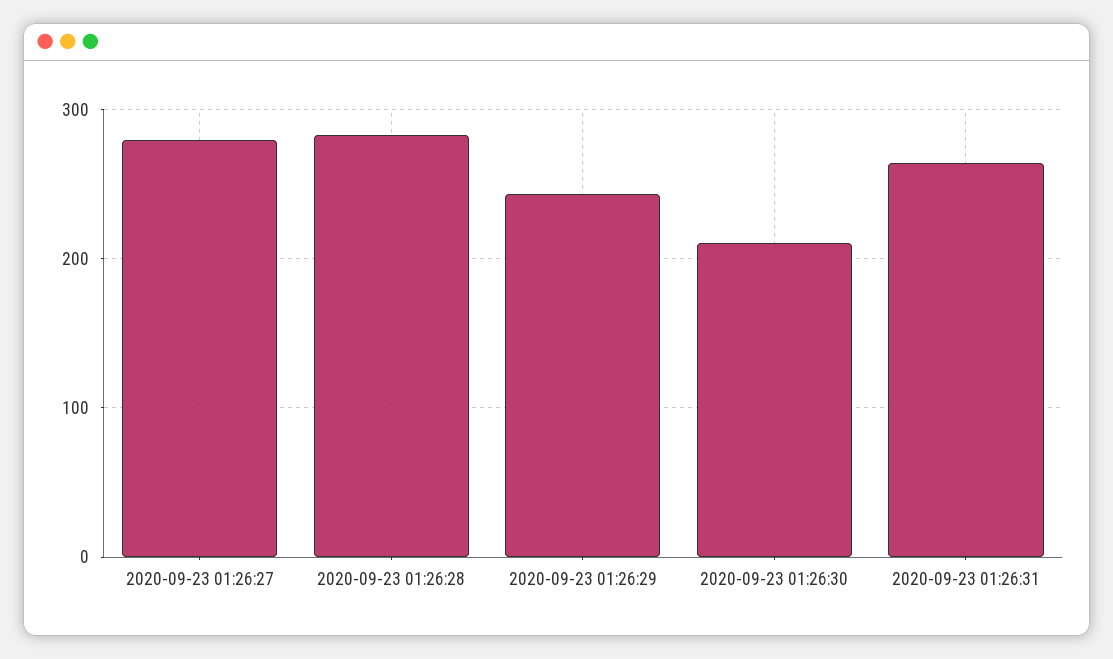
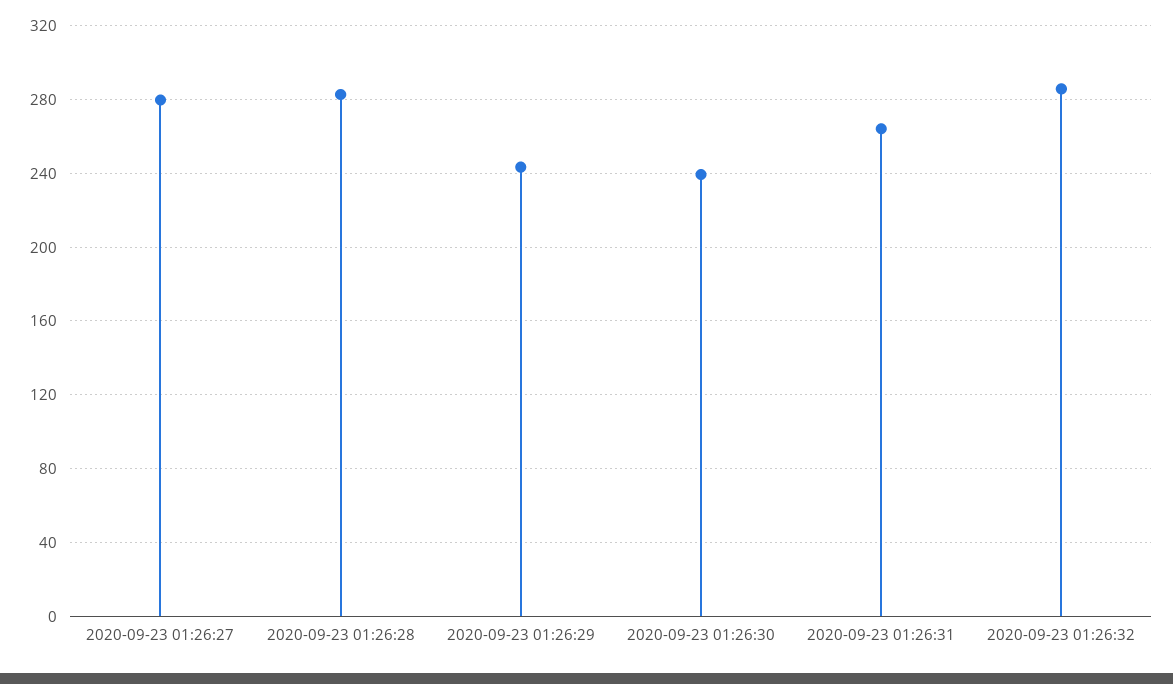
2020-09-23 01:26:30: 210 -> 240
2020-09-23 01:26:32: none -> 285

